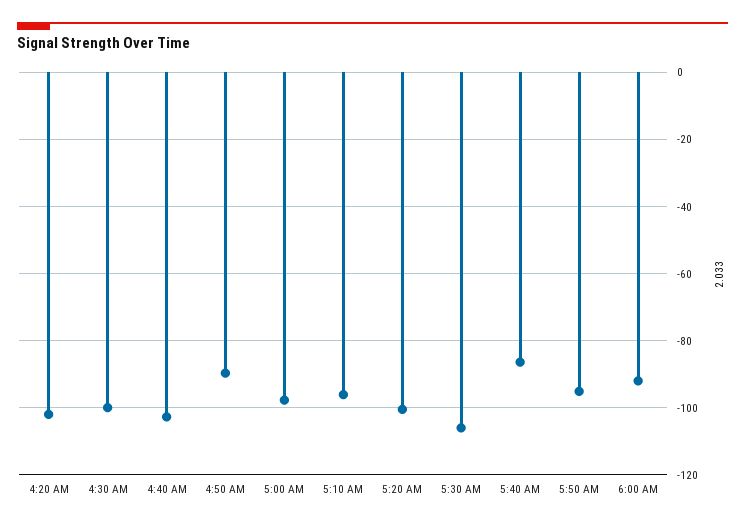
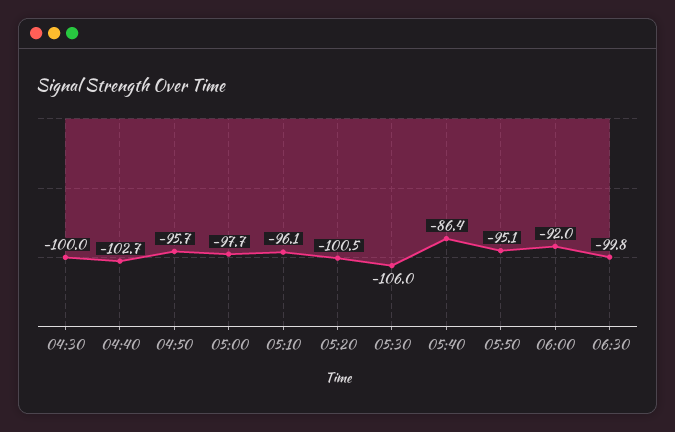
4:20 AM: -102 -> none
4:50 AM: -90 -> -95.7
06:30: none -> -99.8

